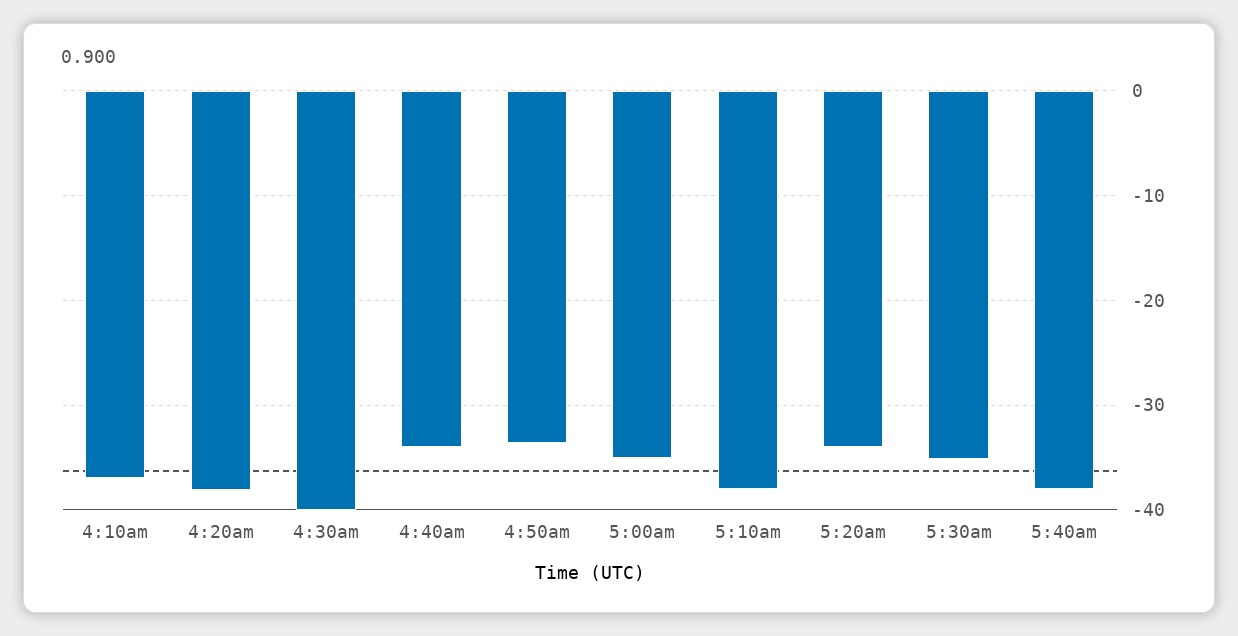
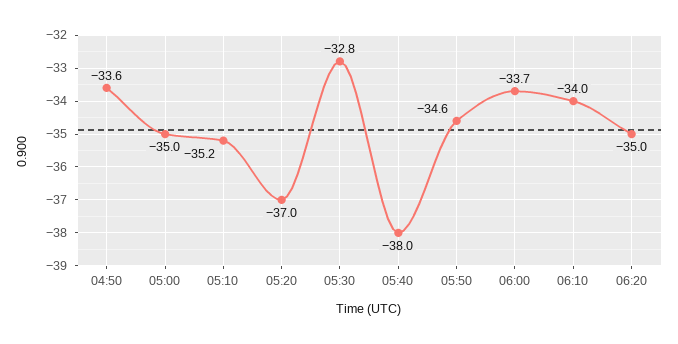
4:10am: -37 -> none
4:20am: -38 -> none
4:30am: -40 -> none
4:40am: -34 -> none
5:10am: -38 -> -35.2
5:20am: -34 -> -37
5:30am: -35 -> -32.8
05:50: none -> -34.6
06:00: none -> -33.7
06:10: none -> -34
06:20: none -> -35

